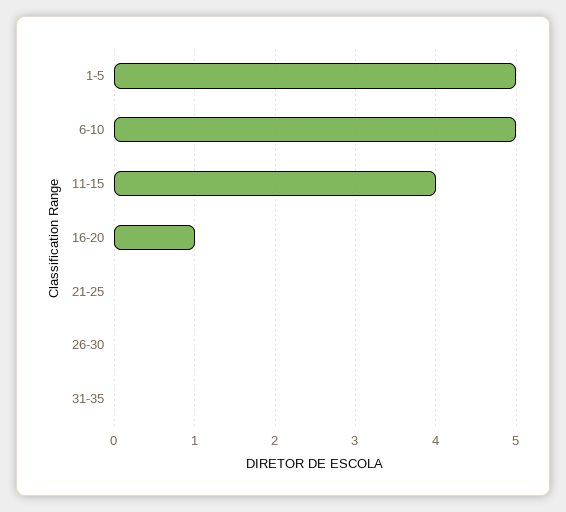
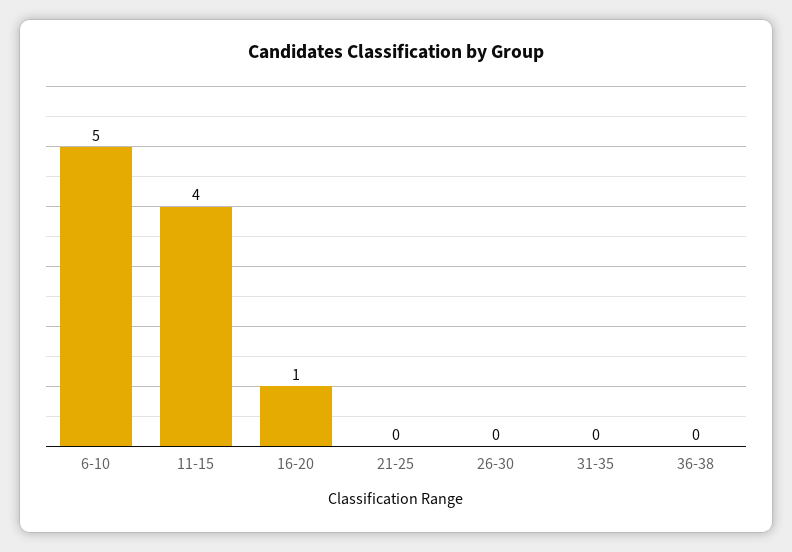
1-5: 5 -> none
36-38: none -> 0

